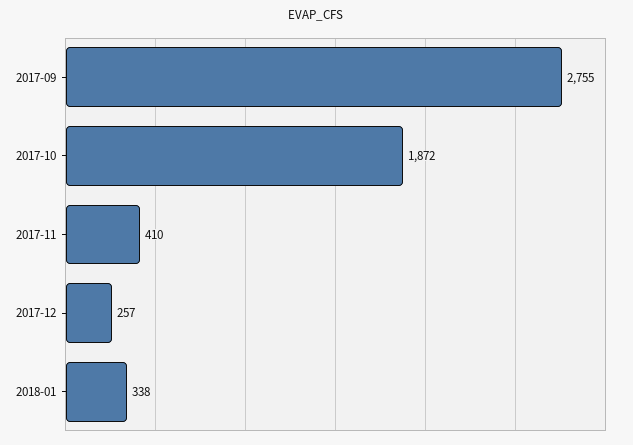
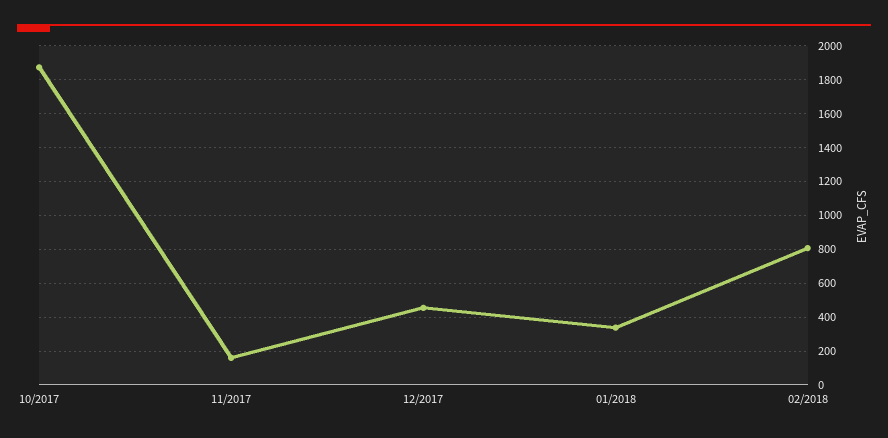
2017-09: 2755 -> none
2017-11: 410 -> 150
2017-12: 257 -> 450
02/2018: none -> 800

